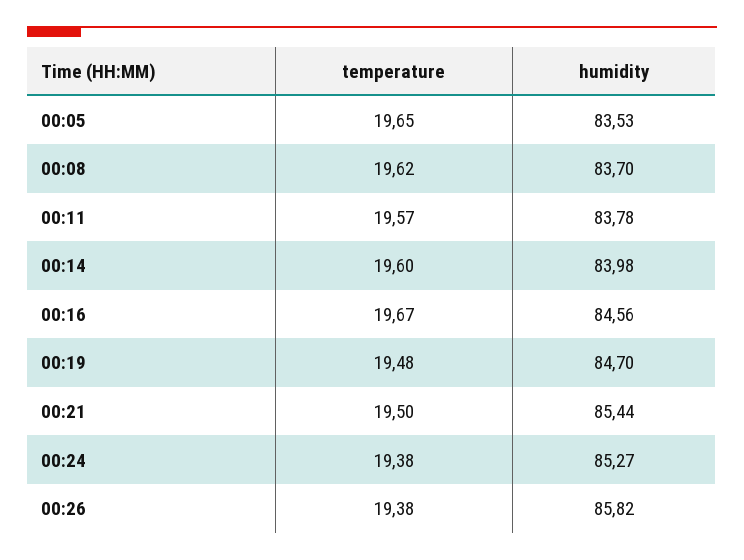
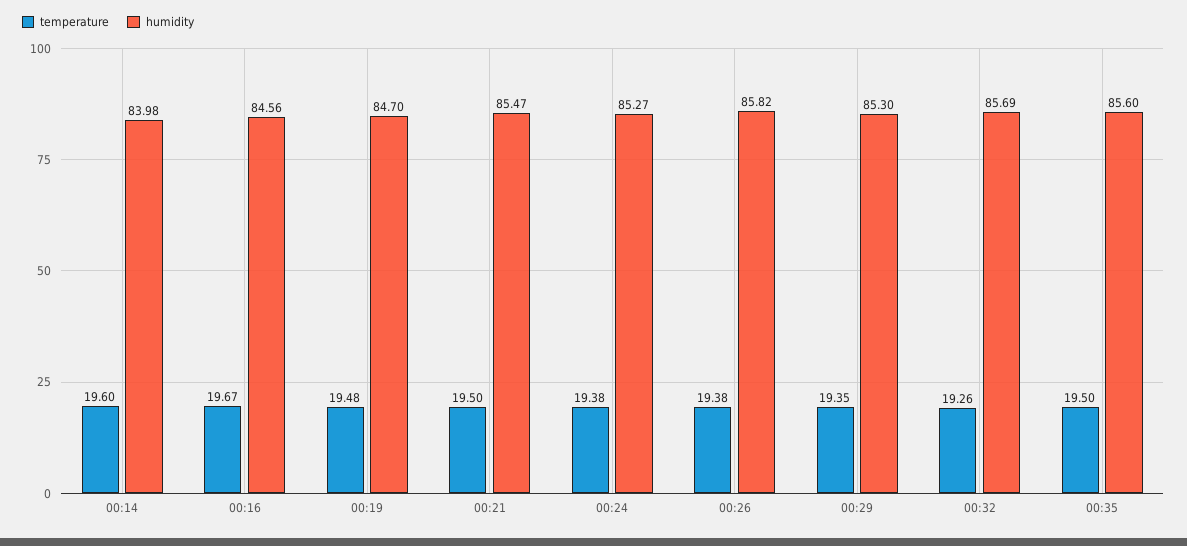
temperature, 00:05: 19.65 -> none
humidity, 00:05: 83.53 -> none
temperature, 00:08: 19.62 -> none
humidity, 00:08: 83.7 -> none
temperature, 00:11: 19.57 -> none
humidity, 00:11: 83.78 -> none
humidity, 00:21: 85.44 -> 85.47
temperature, 00:29: none -> 19.35
humidity, 00:29: none -> 85.3
temperature, 00:32: none -> 19.26
humidity, 00:32: none -> 85.69
temperature, 00:35: none -> 19.5
humidity, 00:35: none -> 85.6

